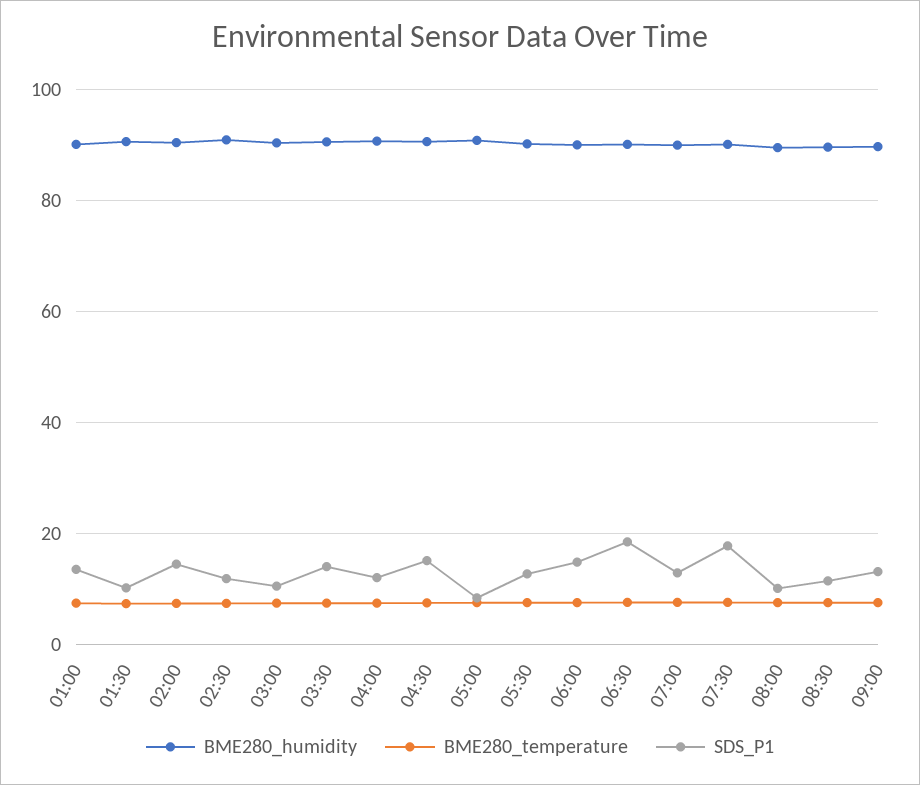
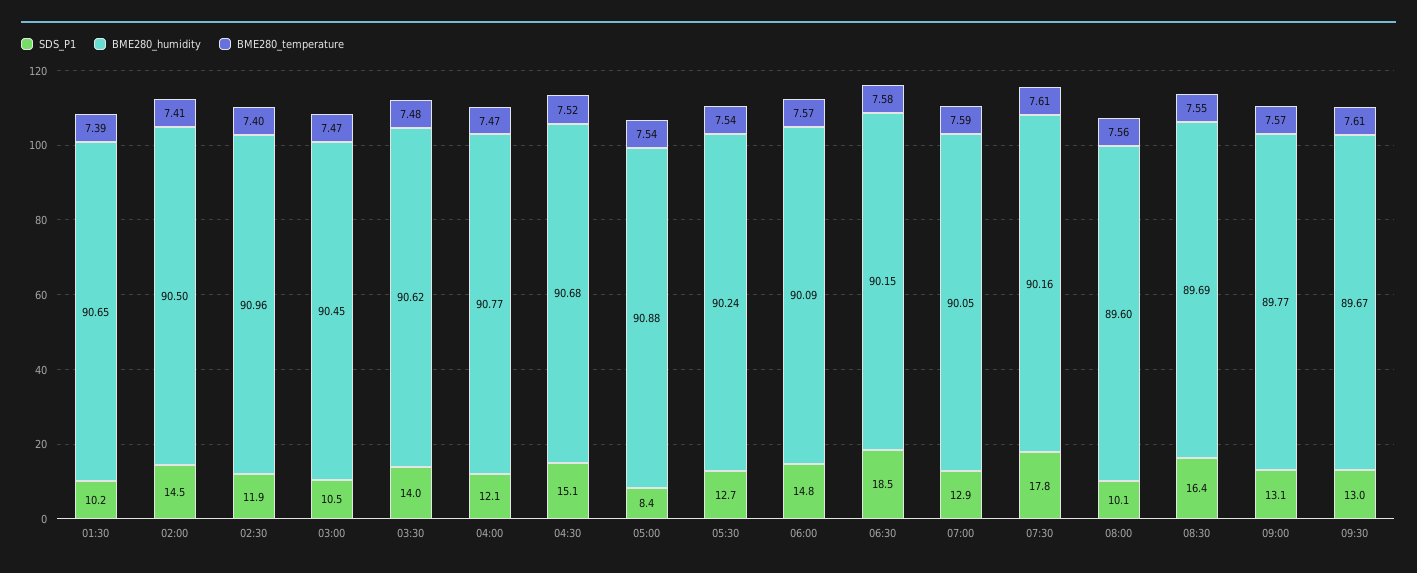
BME280_humidity, 01:00: 90 -> none
BME280_temperature, 01:00: 8 -> none
SDS_P1, 01:00: 14 -> none
SDS_P1, 08:30: 12 -> 16.4
SDS_P1, 09:30: none -> 13
BME280_humidity, 09:30: none -> 89.67
BME280_temperature, 09:30: none -> 7.61

